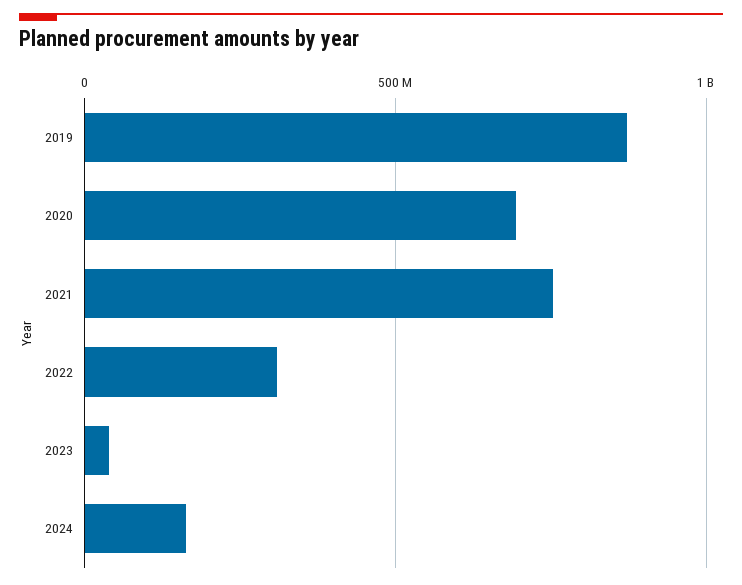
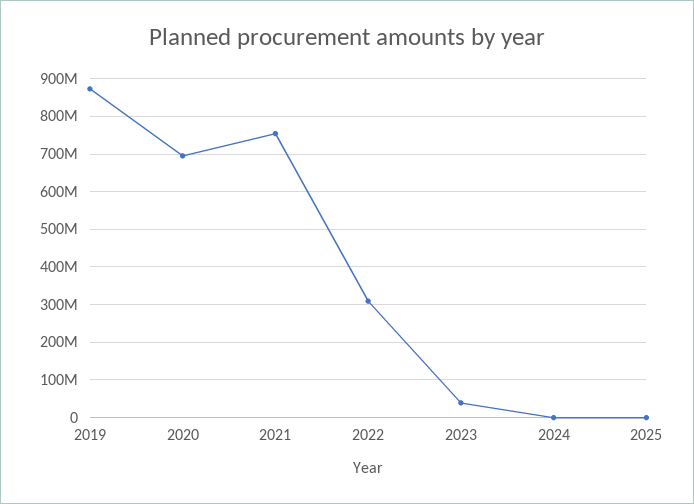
2024: 150000000 -> 0
2025: none -> 0

